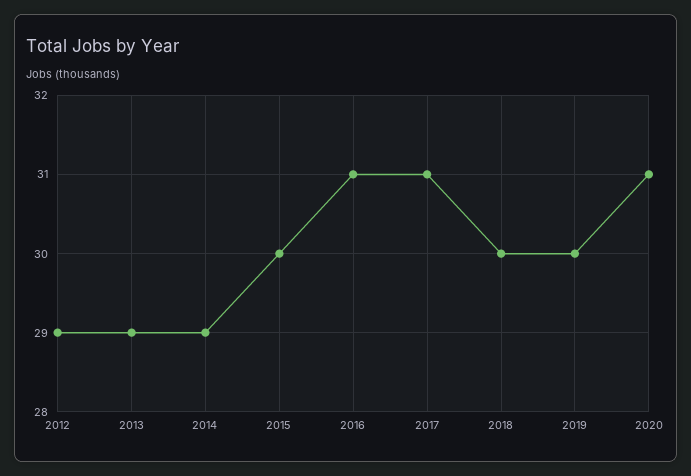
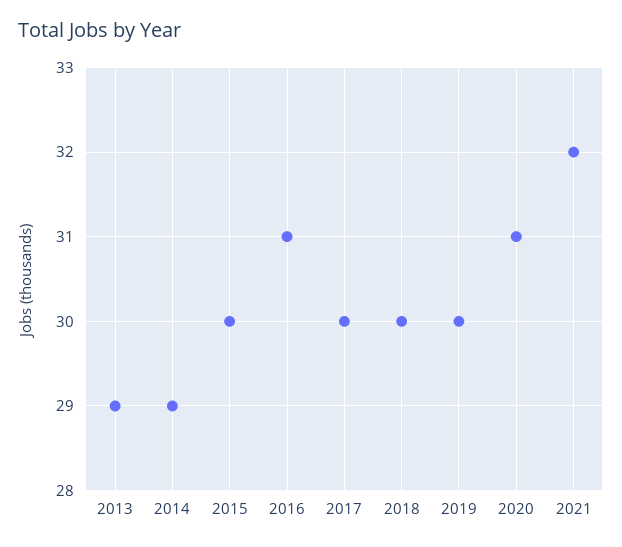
2012: 29 -> none
2017: 31 -> 30
2021: none -> 32

